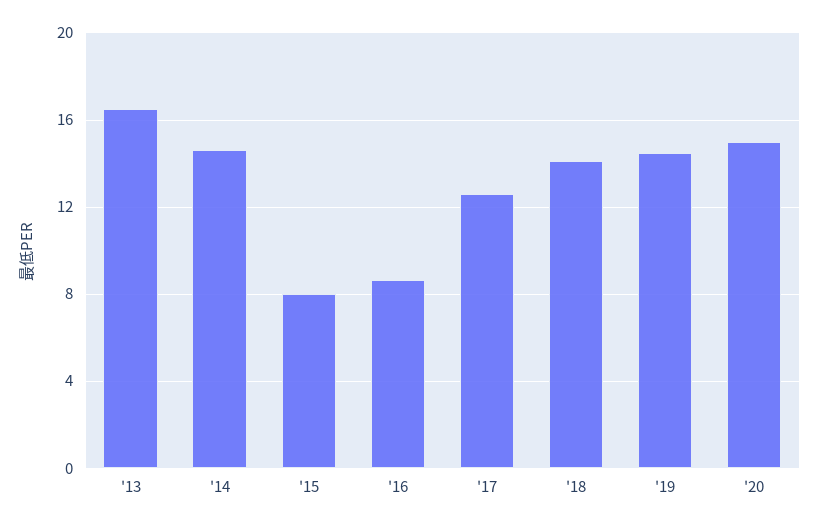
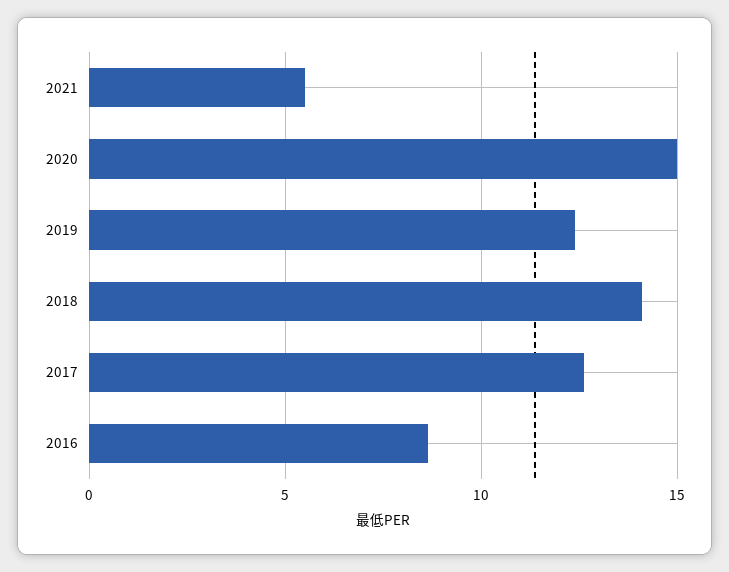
'13: 16.5 -> none
'14: 14.5 -> none
'15: 8 -> none
'19: 14.5 -> 12.5
2021: none -> 5.5

